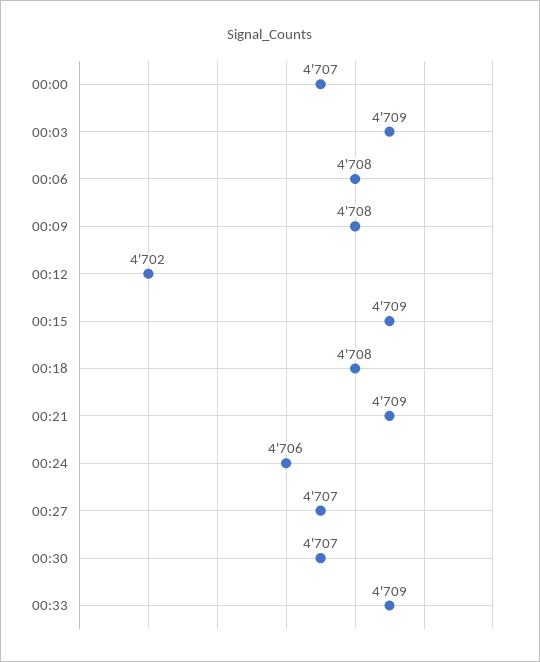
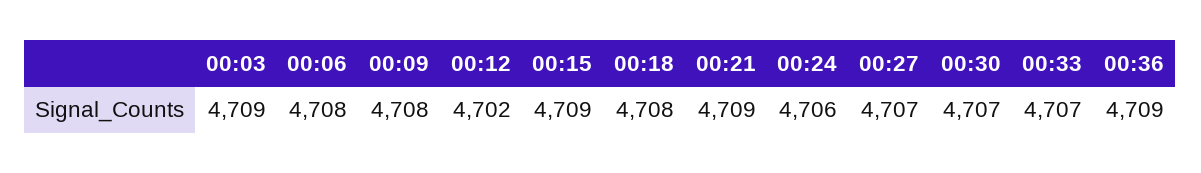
00:00: 4707 -> none
00:33: 4709 -> 4707
00:36: none -> 4709

